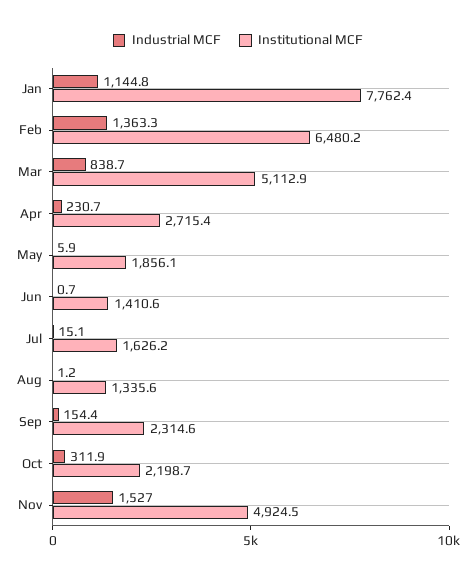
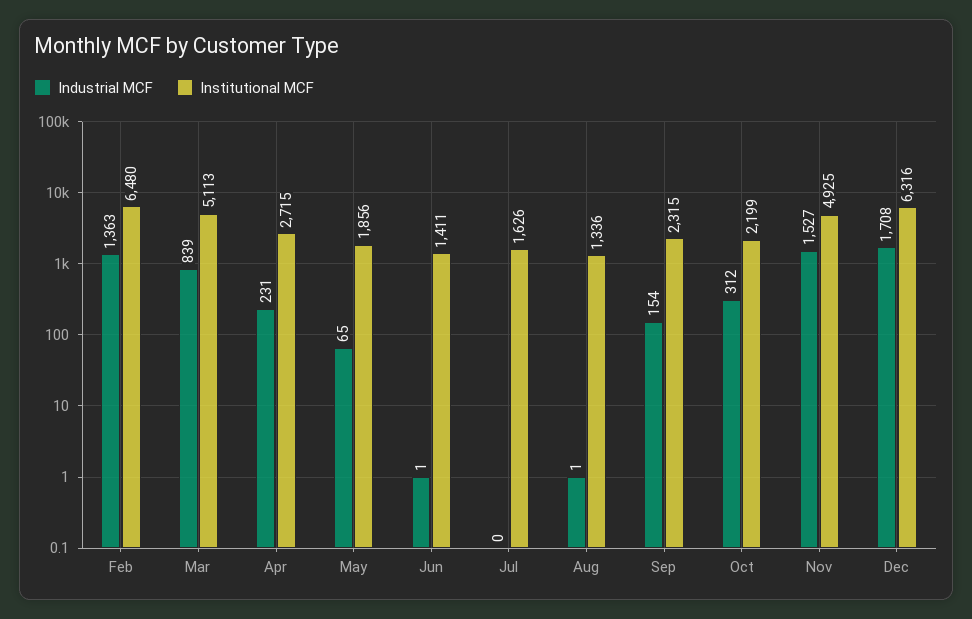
Industrial MCF, Jan: 1144.8 -> none
Institutional MCF, Jan: 7762.4 -> none
Industrial MCF, May: 5.9 -> 65
Industrial MCF, Jul: 15.1 -> 0
Industrial MCF, Dec: none -> 1708
Institutional MCF, Dec: none -> 6316

